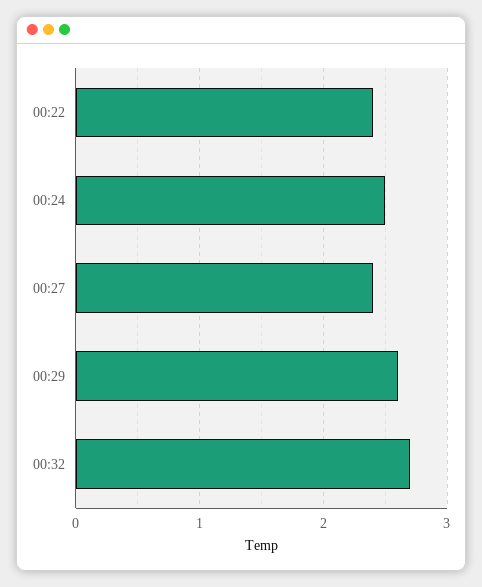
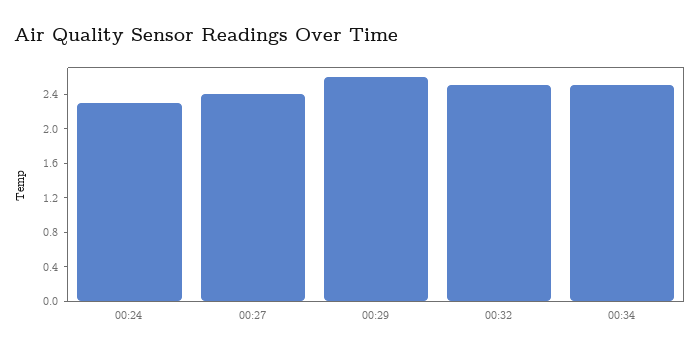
00:22: 2.4 -> none
00:24: 2.5 -> 2.3
00:32: 2.7 -> 2.5
00:34: none -> 2.5

